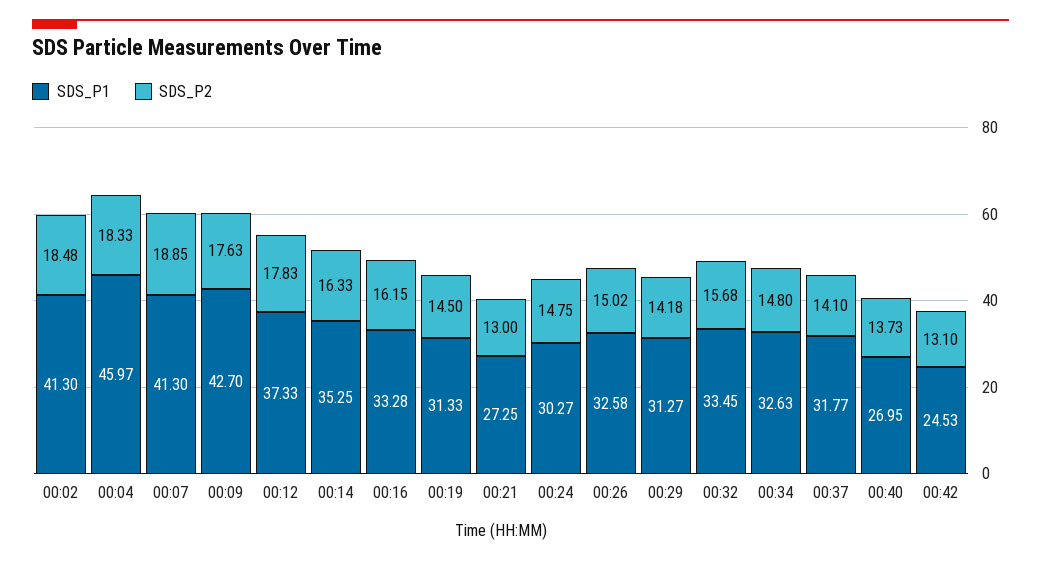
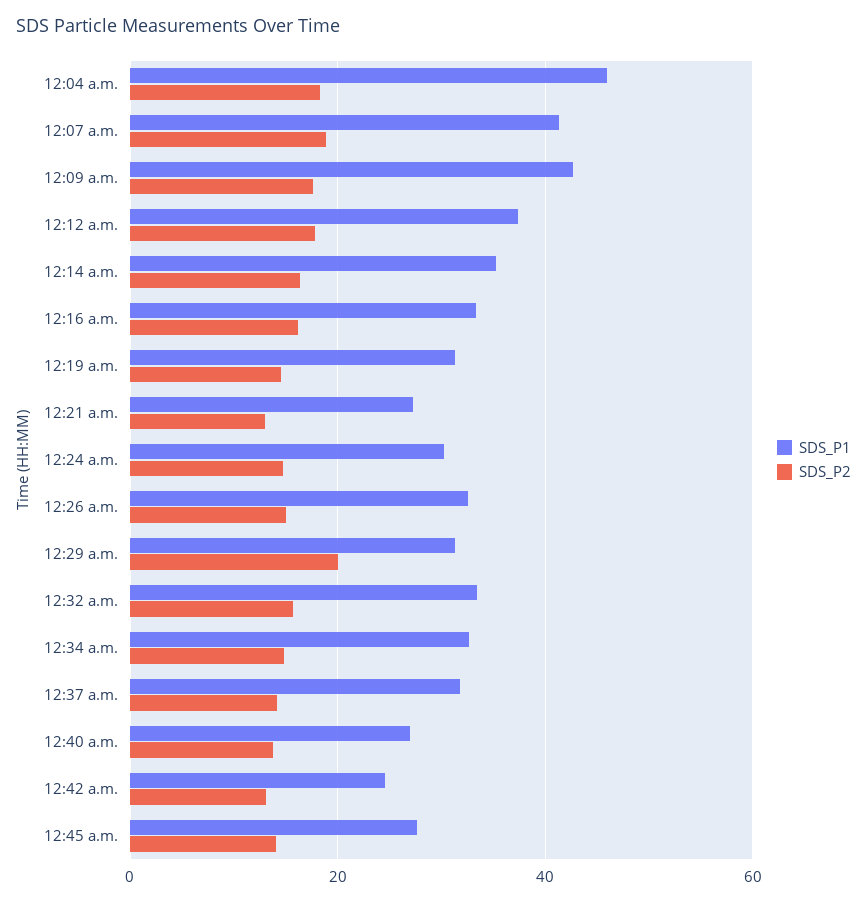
SDS_P1, 00:02: 41.3 -> none
SDS_P2, 00:02: 18.48 -> none
SDS_P2, 00:29: 14.18 -> 20
SDS_P1, 12:45 a.m.: none -> 28
SDS_P2, 12:45 a.m.: none -> 14

